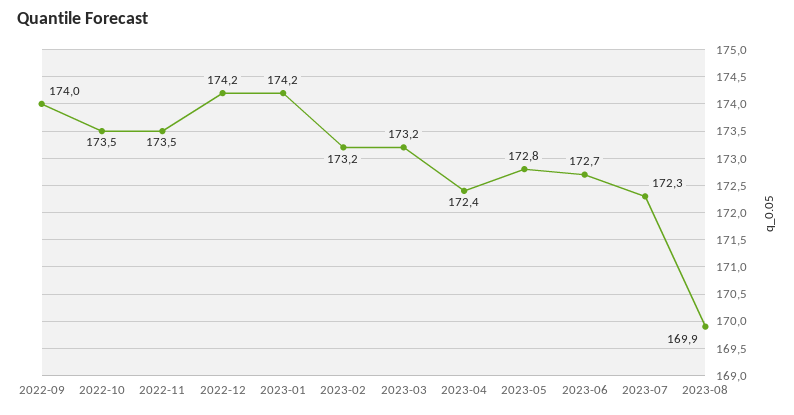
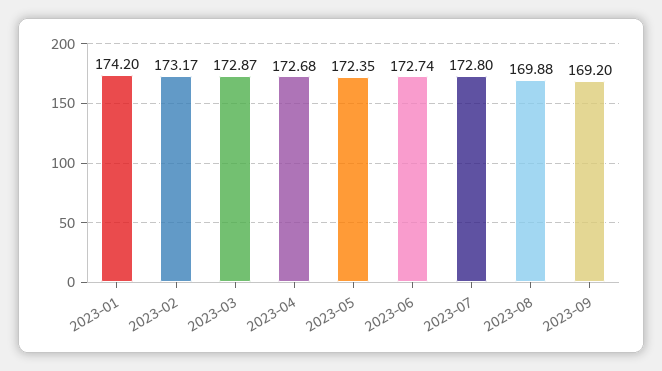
2022-09: 174 -> none
2022-10: 173.5 -> none
2022-11: 173.5 -> none
2022-12: 174.2 -> none
2023-03: 173.2 -> 172.87
2023-04: 172.4 -> 172.68
2023-05: 172.8 -> 172.35
2023-07: 172.3 -> 172.8
2023-09: none -> 169.2

